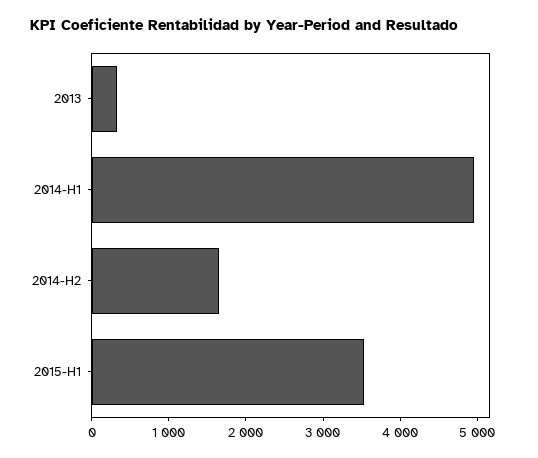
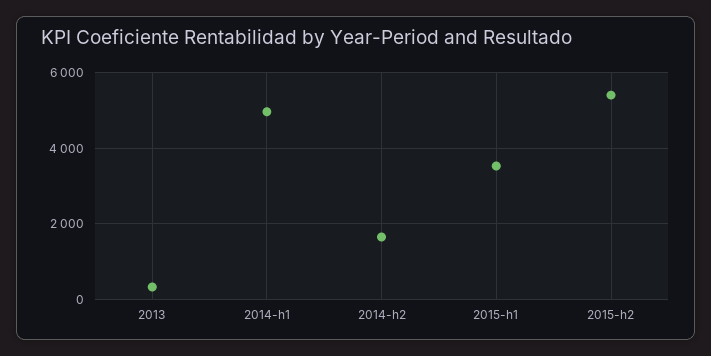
2015-h2: none -> 5400

